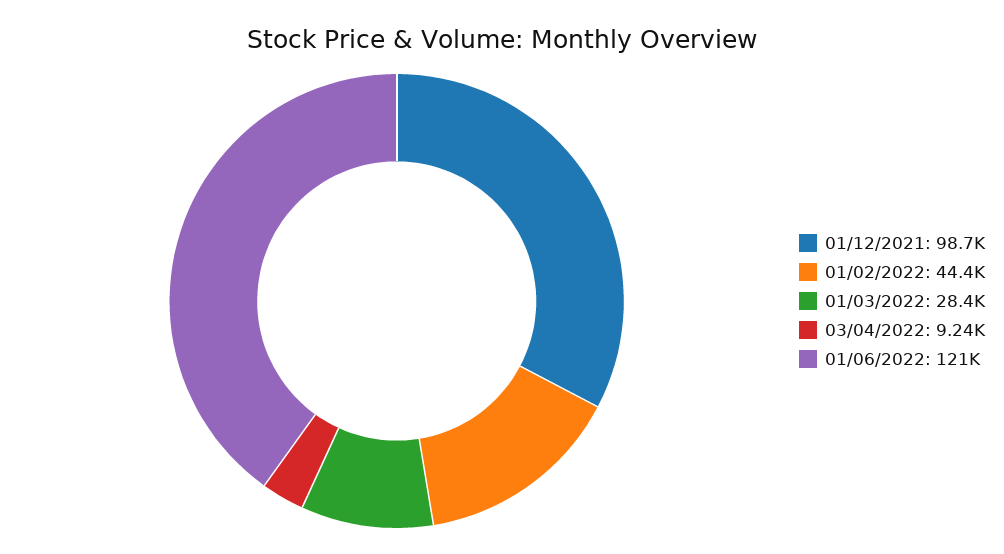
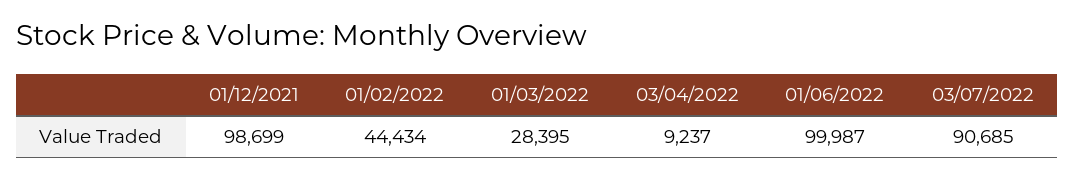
01/06/2022: 121000 -> 99987
03/07/2022: none -> 90685

